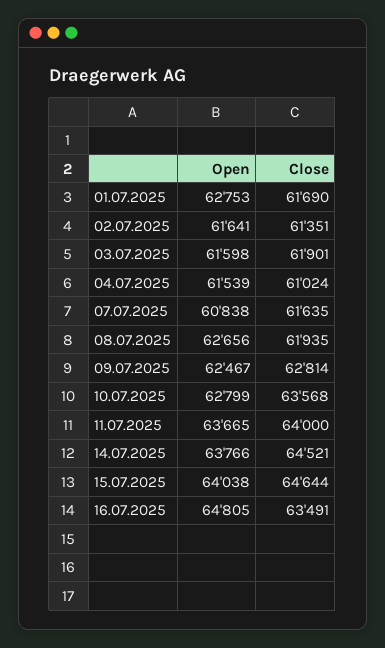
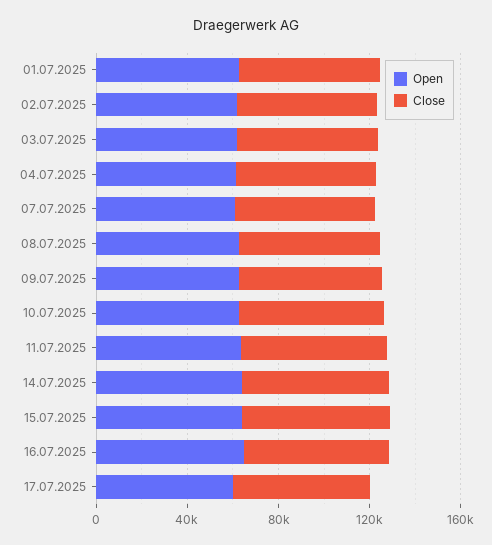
Open, 17.07.2025: none -> 60000
Close, 17.07.2025: none -> 60000

